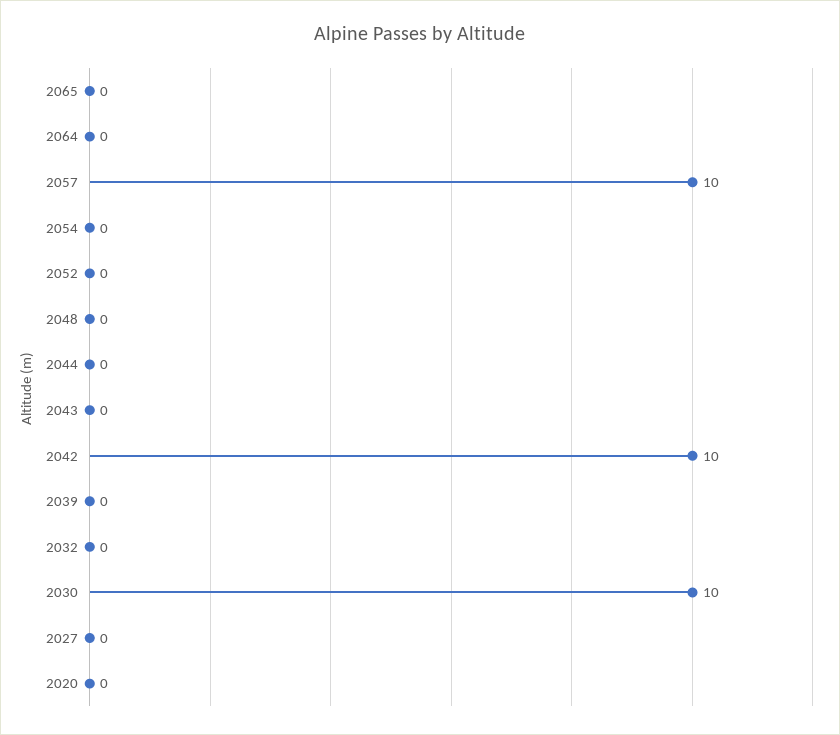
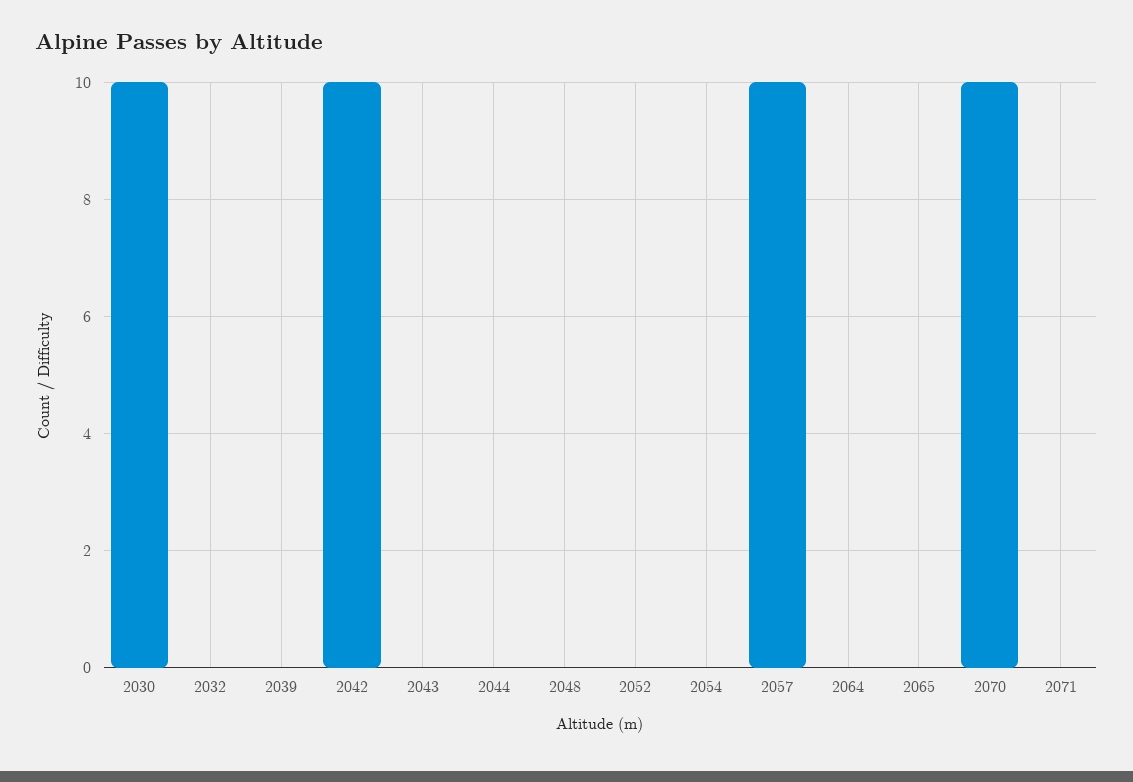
2027: 0 -> none
2020: 0 -> none
2070: none -> 10
2071: none -> 0

